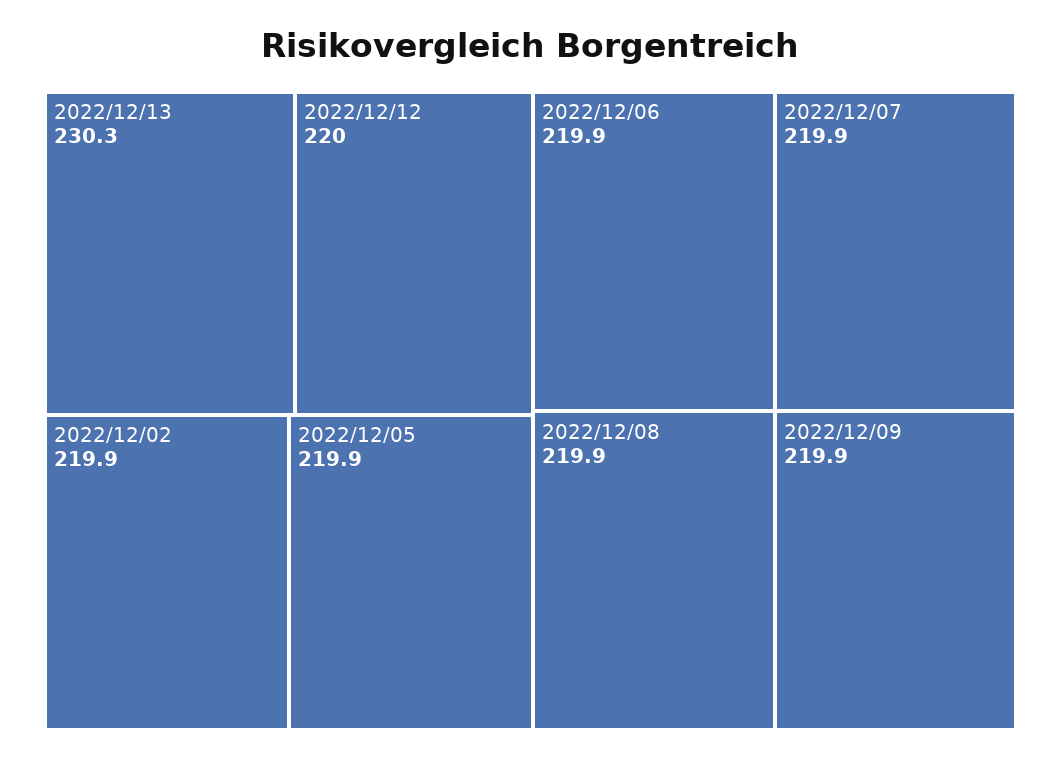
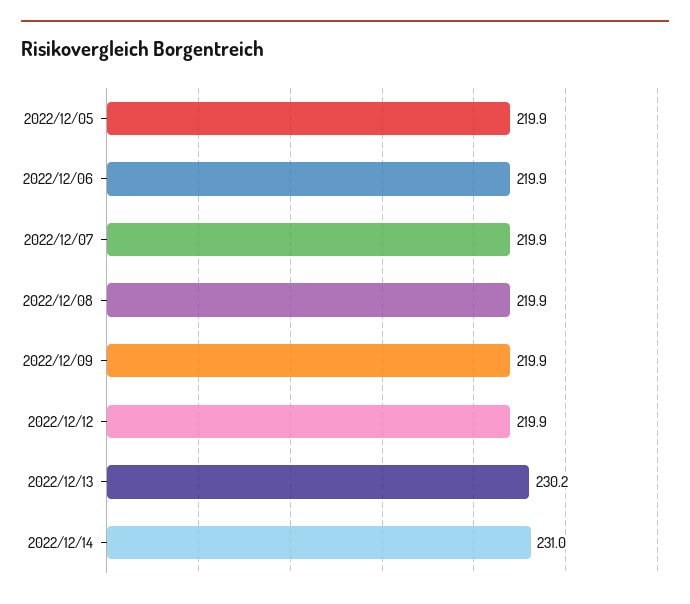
2022/12/13: 230.3 -> 230.2
2022/12/12: 220 -> 219.9
2022/12/02: 219.9 -> none
2022/12/14: none -> 231

